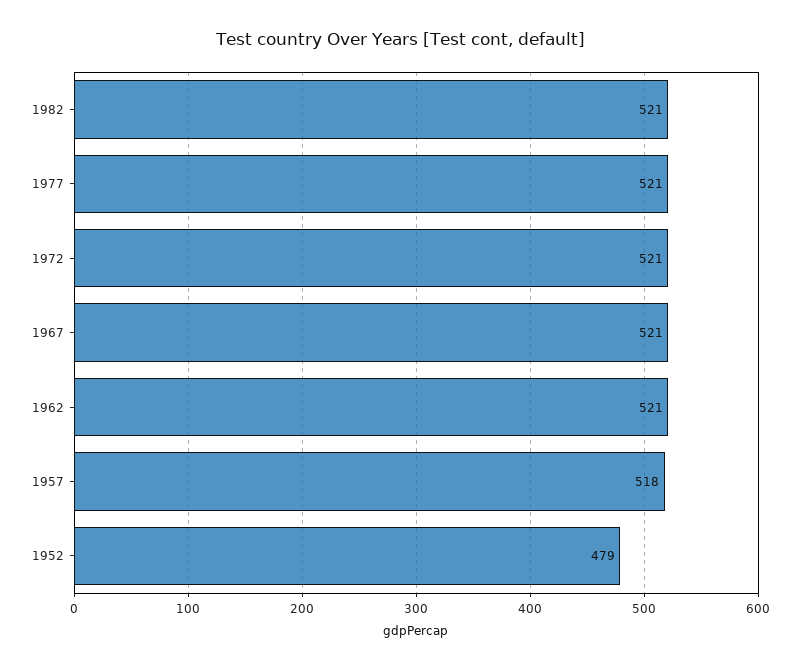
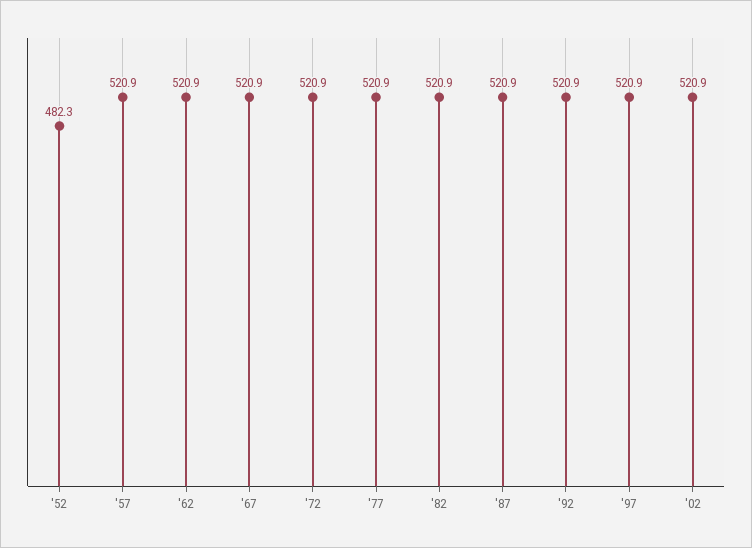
1957: 518 -> 520.9
1952: 479 -> 482.3
'87: none -> 520.9
'92: none -> 520.9
'97: none -> 520.9
'02: none -> 520.9

